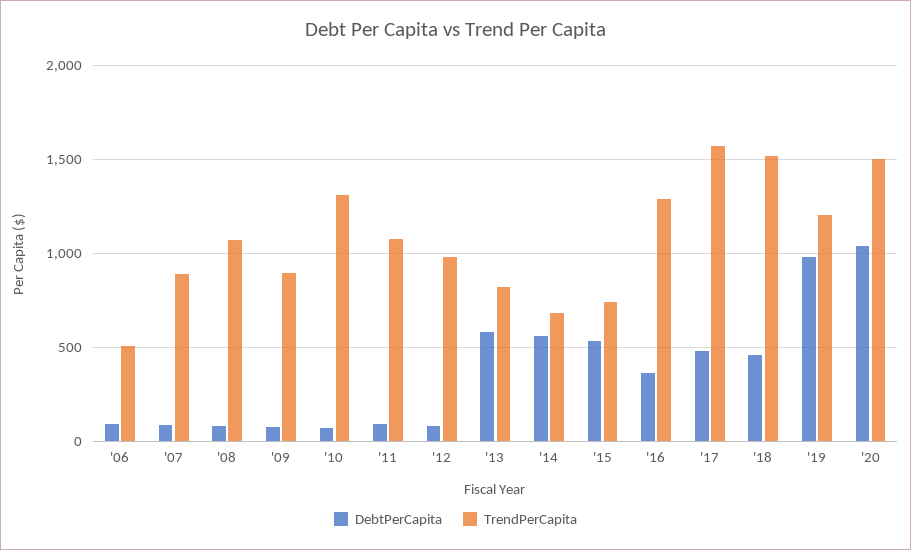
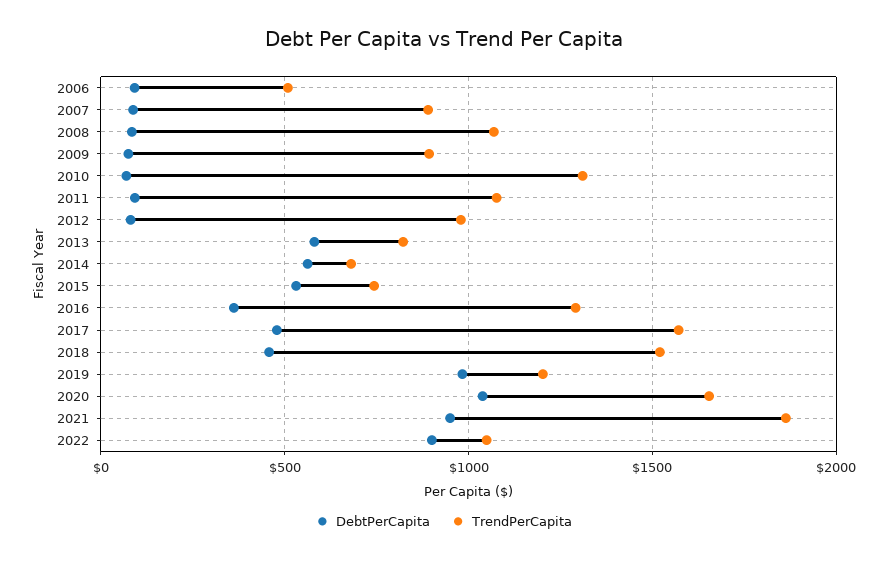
TrendPerCapita, '20: 1500 -> 1650
DebtPerCapita, 2021: none -> 950
TrendPerCapita, 2021: none -> 1850
DebtPerCapita, 2022: none -> 900
TrendPerCapita, 2022: none -> 1050

